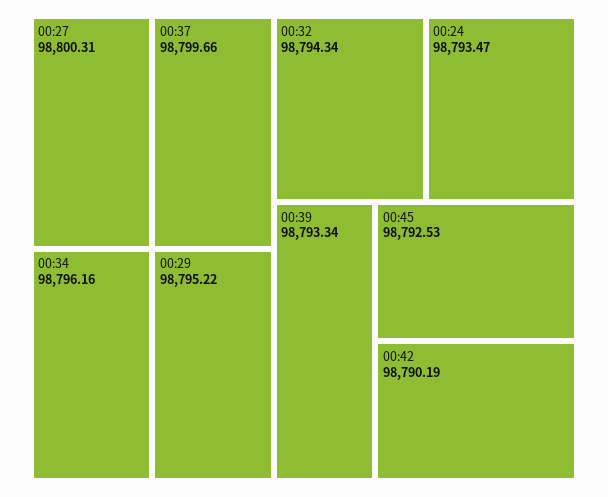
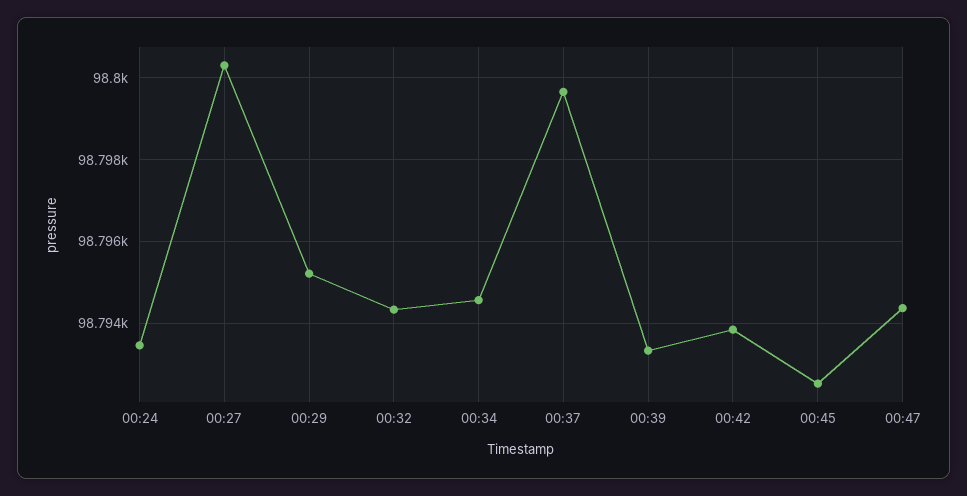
00:34: 98796.16 -> 98794.6
00:42: 98790.19 -> 98793.8
00:47: none -> 98794.4

